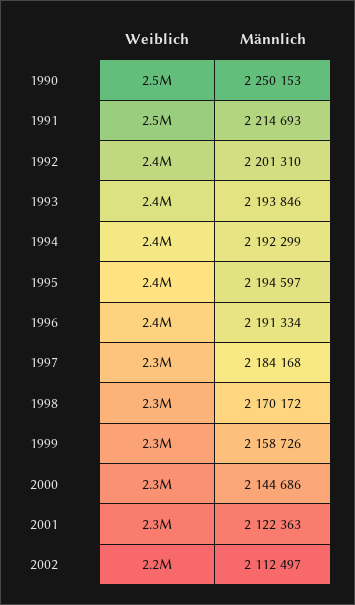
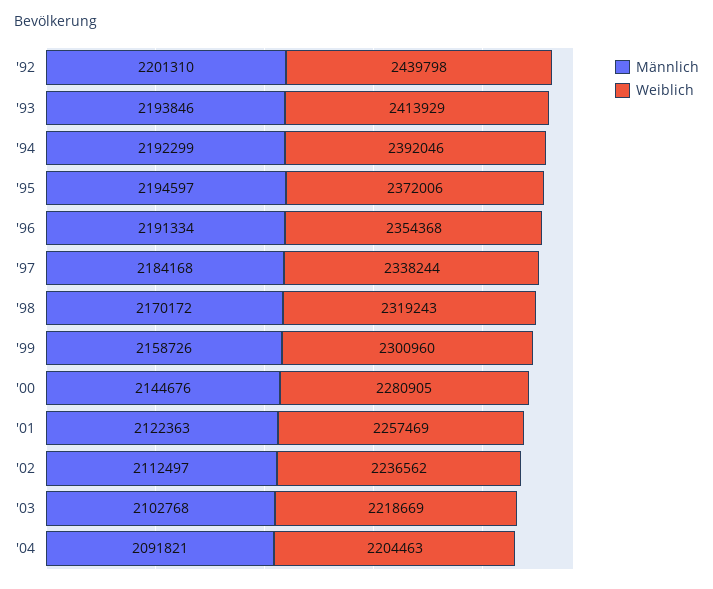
Weiblich, 1990: 2500000 -> none
Männlich, 1990: 2250153 -> none
Weiblich, 1991: 2500000 -> none
Männlich, 1991: 2214693 -> none
Männlich, 2000: 2144686 -> 2144676
Männlich, '03: none -> 2102768
Weiblich, '03: none -> 2218669
Männlich, '04: none -> 2091821
Weiblich, '04: none -> 2204463

